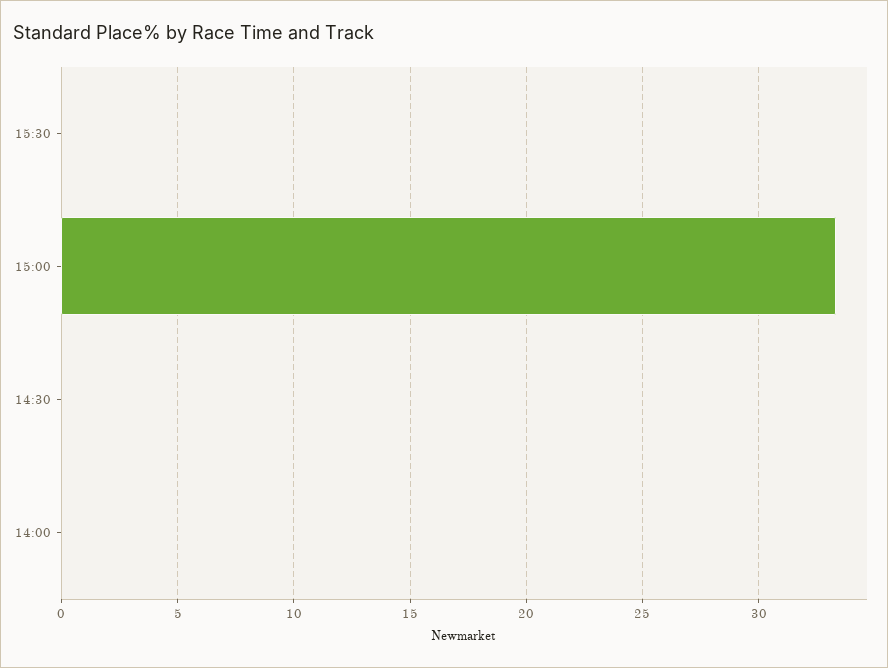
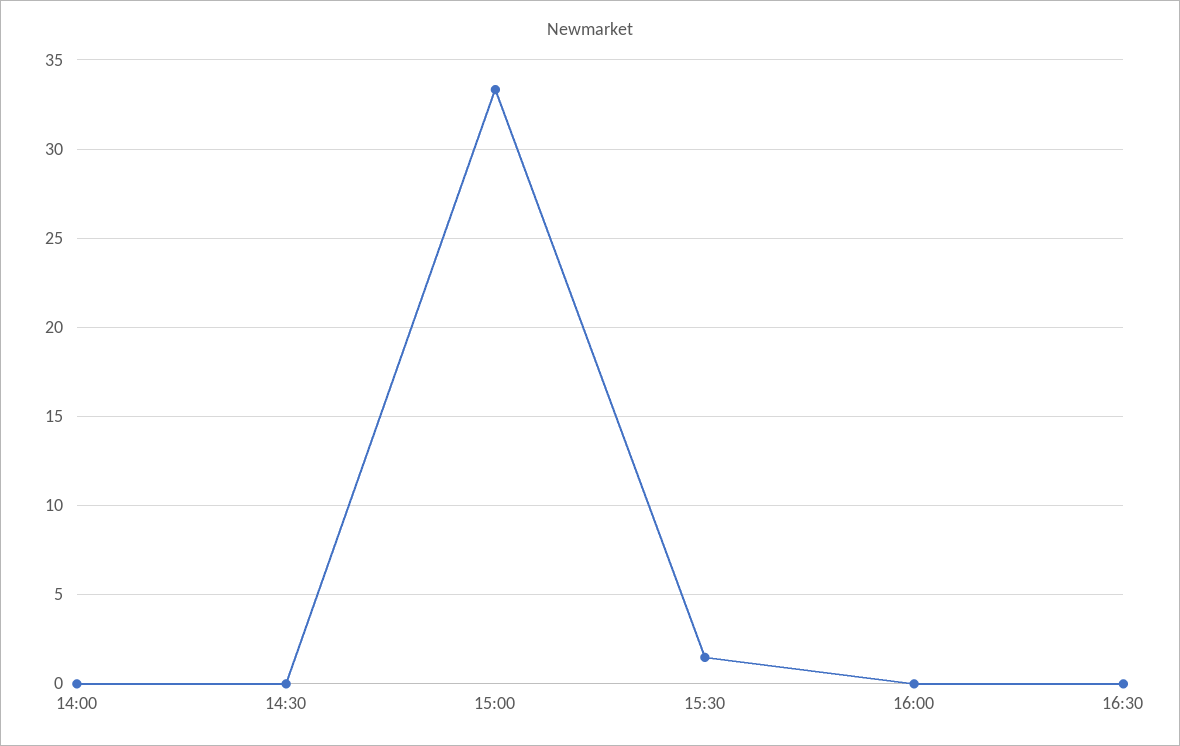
15:30: 0 -> 1.5
16:00: none -> 0
16:30: none -> 0

